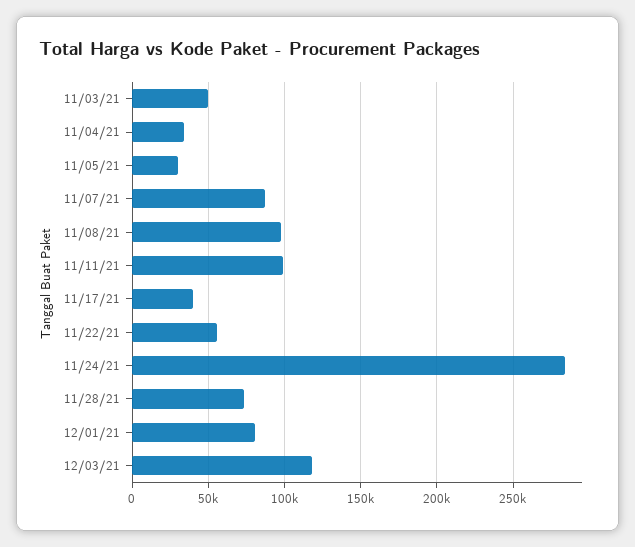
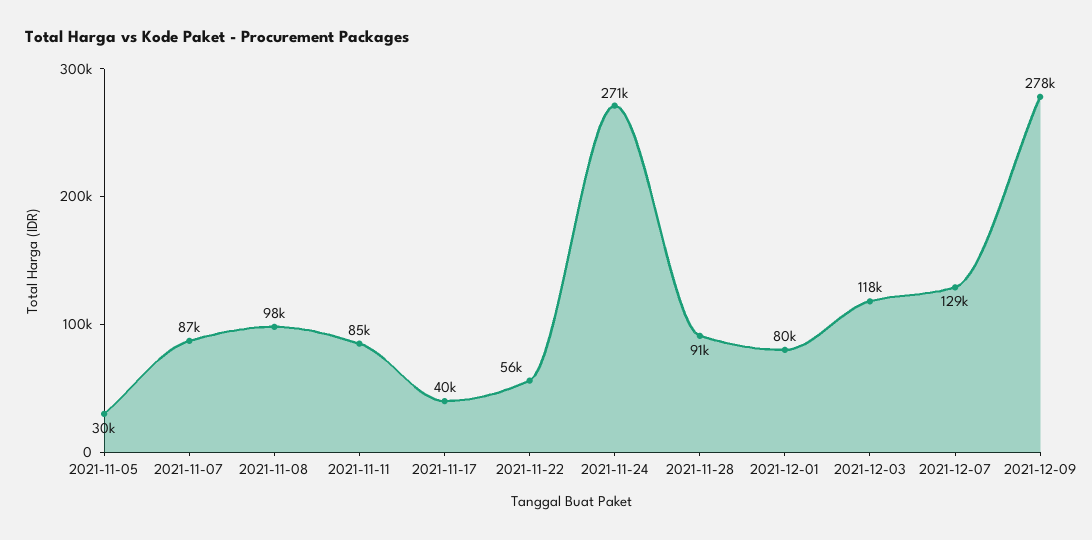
11/03/21: 50000 -> none
11/04/21: 35000 -> none
11/11/21: 100000 -> 85000
11/24/21: 285000 -> 271000
11/28/21: 75000 -> 91000
2021-12-07: none -> 129000
2021-12-09: none -> 278000

